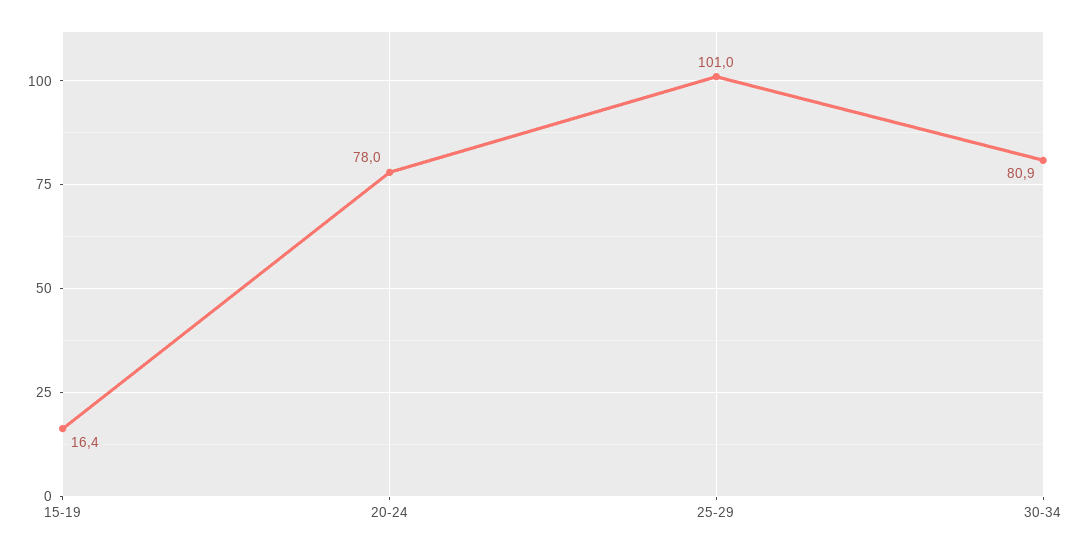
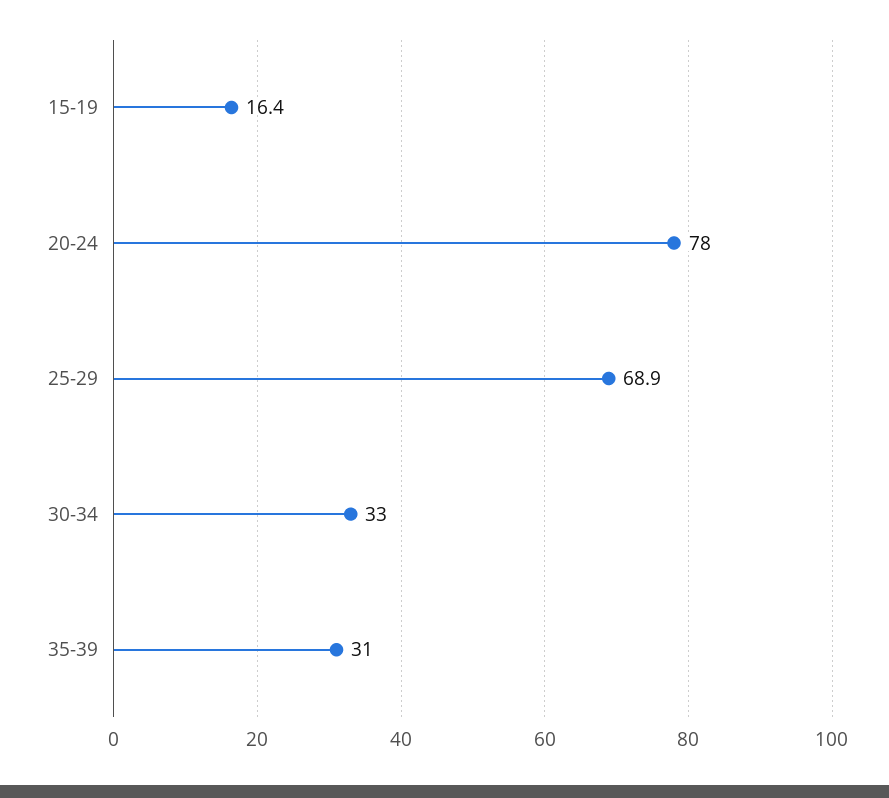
25-29: 101 -> 68.9
30-34: 80.9 -> 33
35-39: none -> 31

